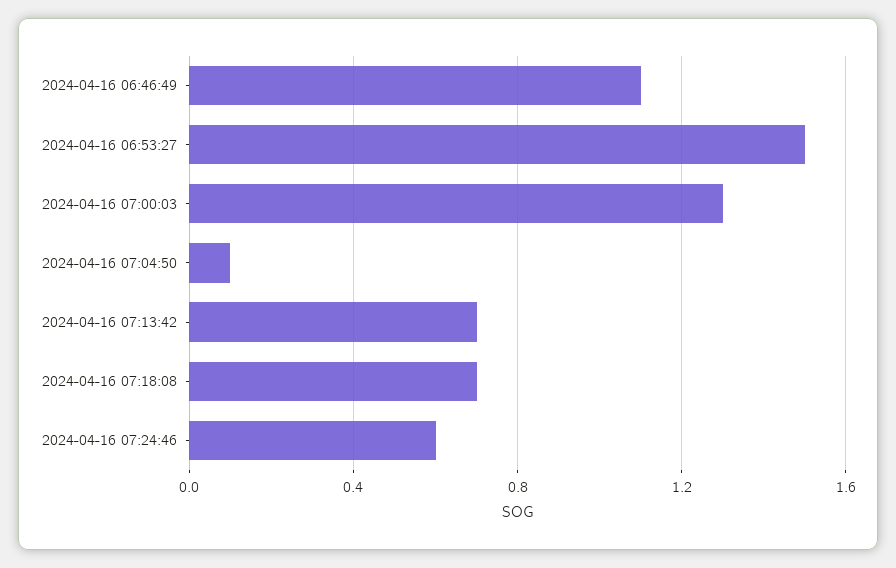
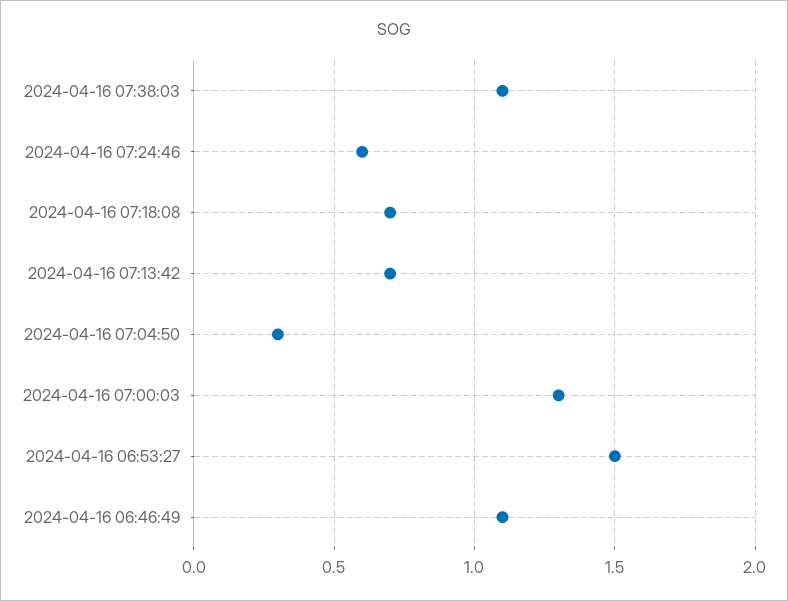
2024-04-16 07:04:50: 0.1 -> 0.3
2024-04-16 07:38:03: none -> 1.1

